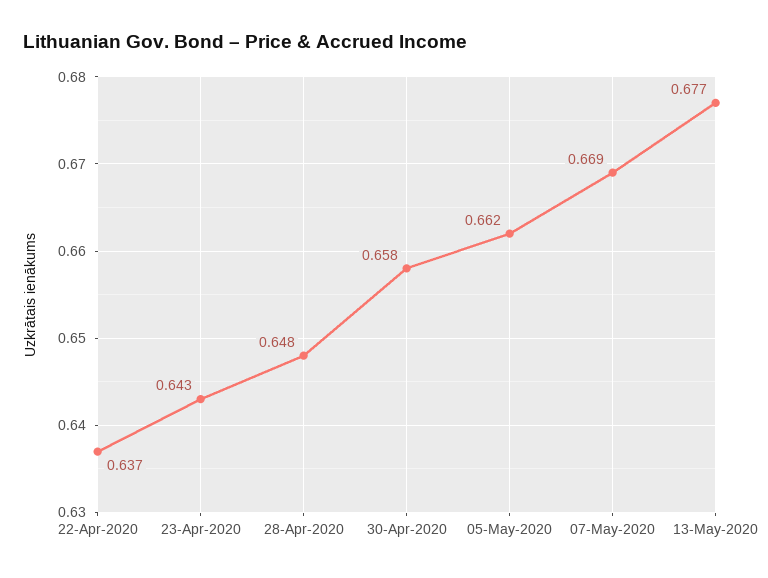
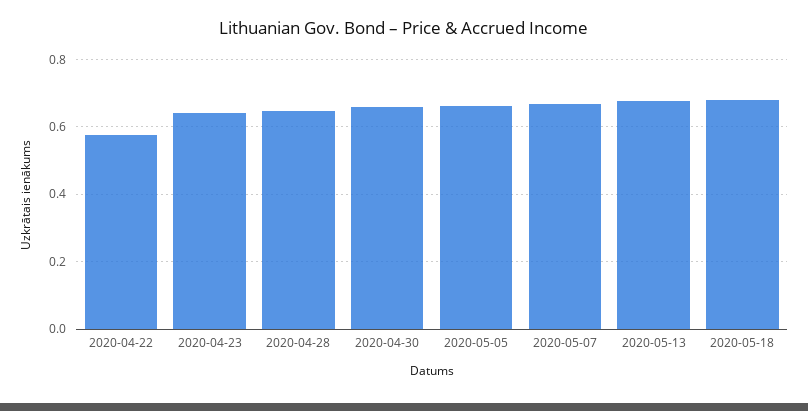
22-Apr-2020: 0.637 -> 0.58
2020-05-18: none -> 0.68

